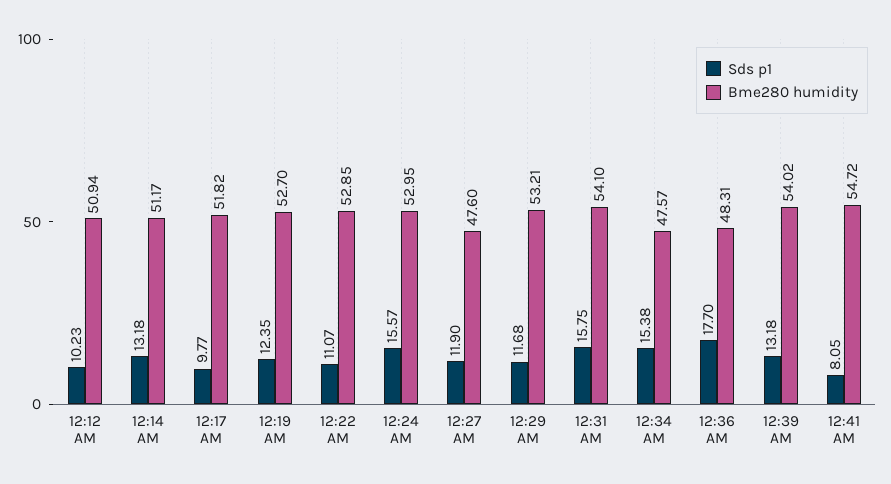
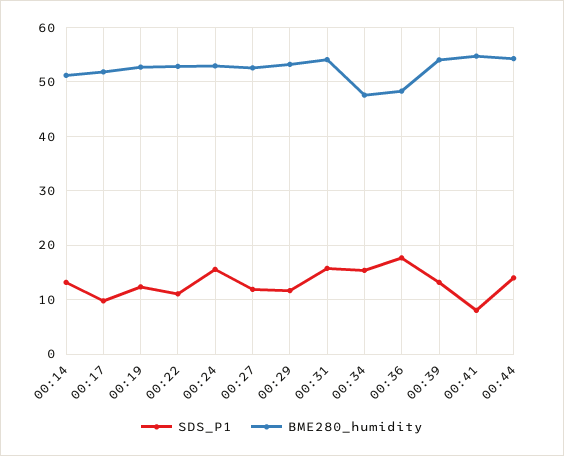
Sds p1, 12:12 AM: 10.23 -> none
Bme280 humidity, 12:12 AM: 50.94 -> none
Bme280 humidity, 12:27 AM: 47.6 -> 52
Sds p1, 00:44: none -> 14
Bme280 humidity, 00:44: none -> 54

